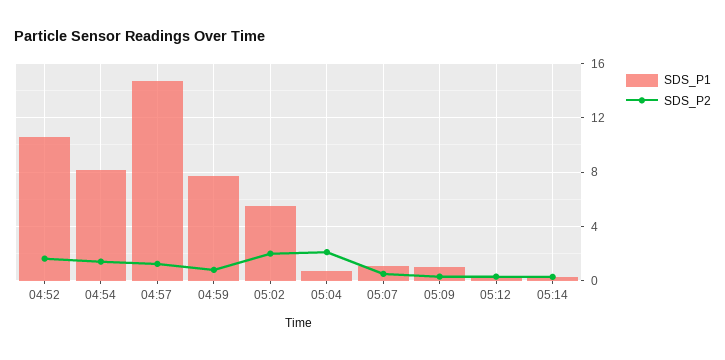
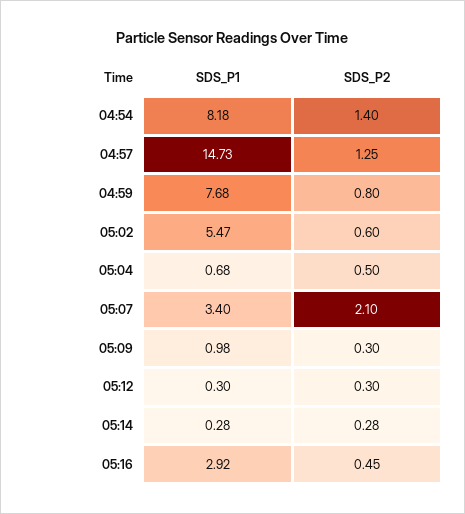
SDS_P1, 04:52: 10.5 -> none
SDS_P2, 04:52: 1.5 -> none
SDS_P2, 05:02: 2 -> 0.6
SDS_P2, 05:04: 2 -> 0.5
SDS_P1, 05:07: 1 -> 3.4
SDS_P2, 05:07: 0.5 -> 2.1
SDS_P1, 05:16: none -> 2.92
SDS_P2, 05:16: none -> 0.45

